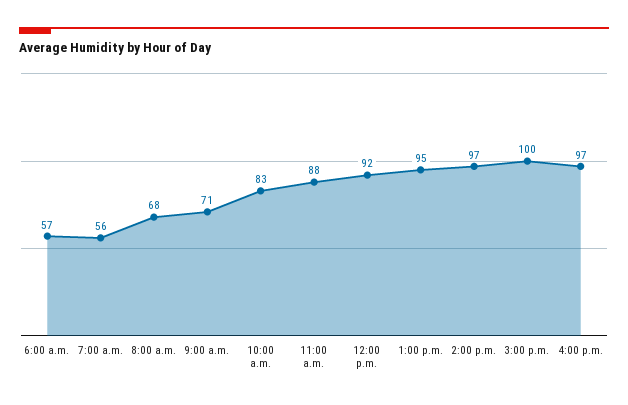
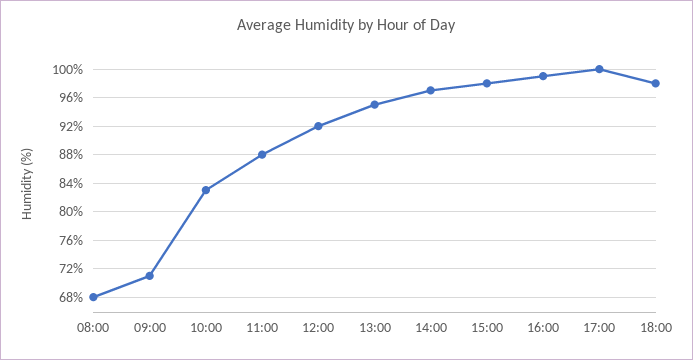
6:00 a.m.: 57 -> none
7:00 a.m.: 56 -> none
3:00 p.m.: 100 -> 98
4:00 p.m.: 97 -> 99
17:00: none -> 100
18:00: none -> 98

